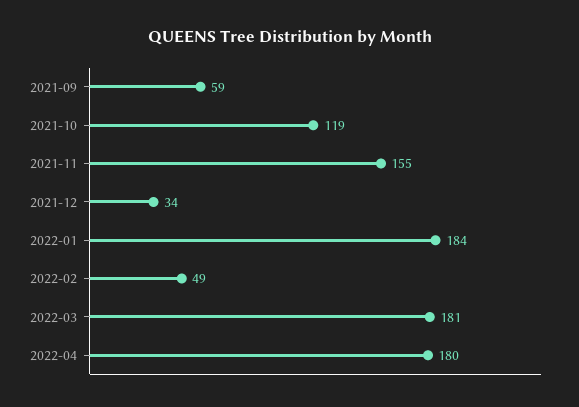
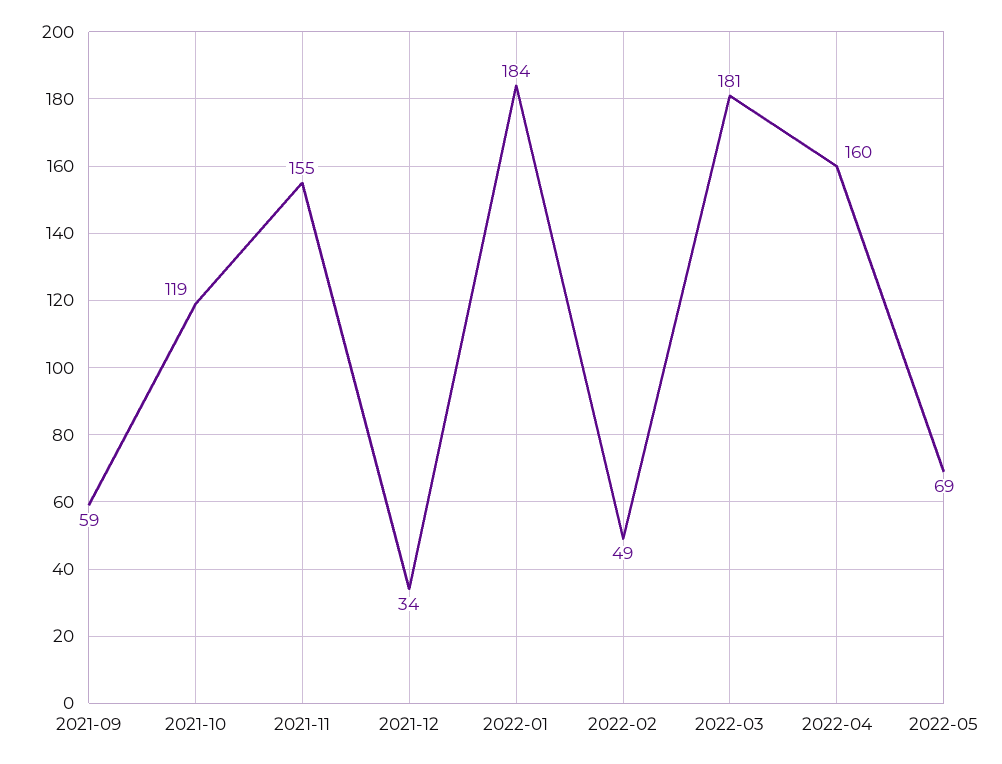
2022-04: 180 -> 160
2022-05: none -> 69

